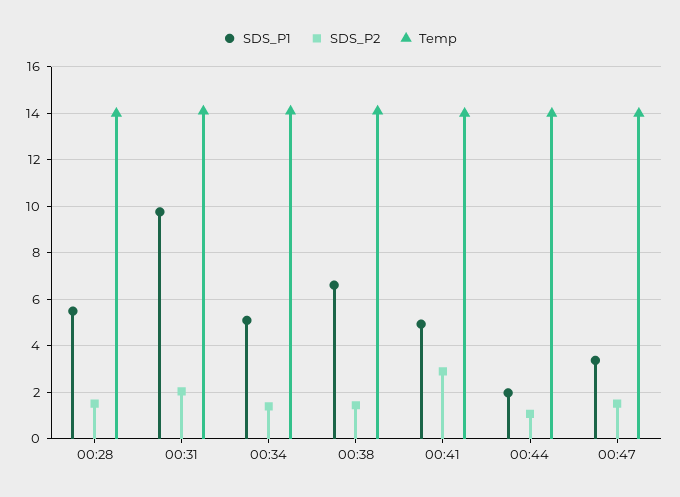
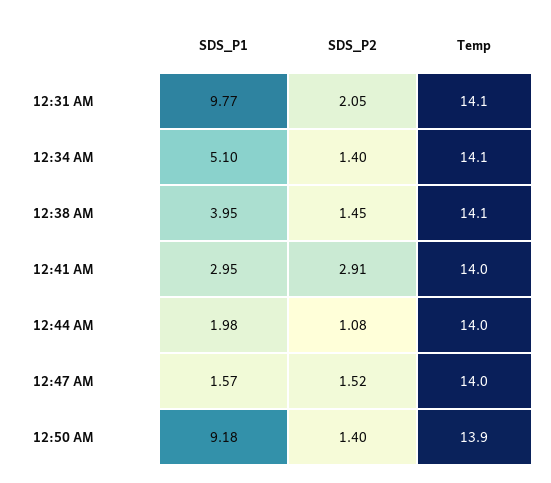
SDS_P1, 00:28: 5.5 -> none
SDS_P2, 00:28: 1.5 -> none
Temp, 00:28: 14 -> none
SDS_P1, 00:38: 6.5 -> 3.95
SDS_P1, 00:41: 5 -> 2.95
SDS_P1, 00:47: 3.5 -> 1.57
SDS_P1, 12:50 AM: none -> 9.18
SDS_P2, 12:50 AM: none -> 1.4
Temp, 12:50 AM: none -> 13.9

